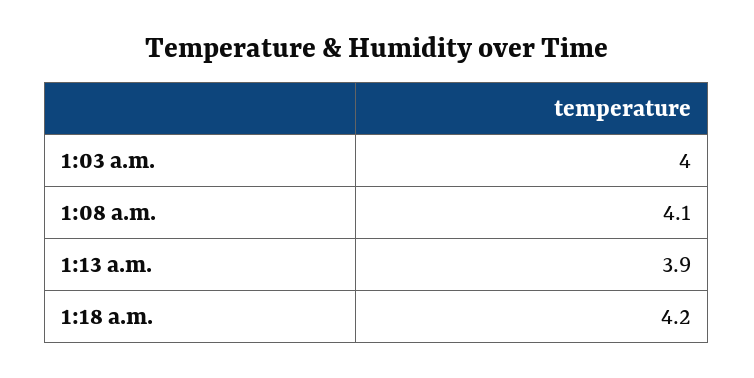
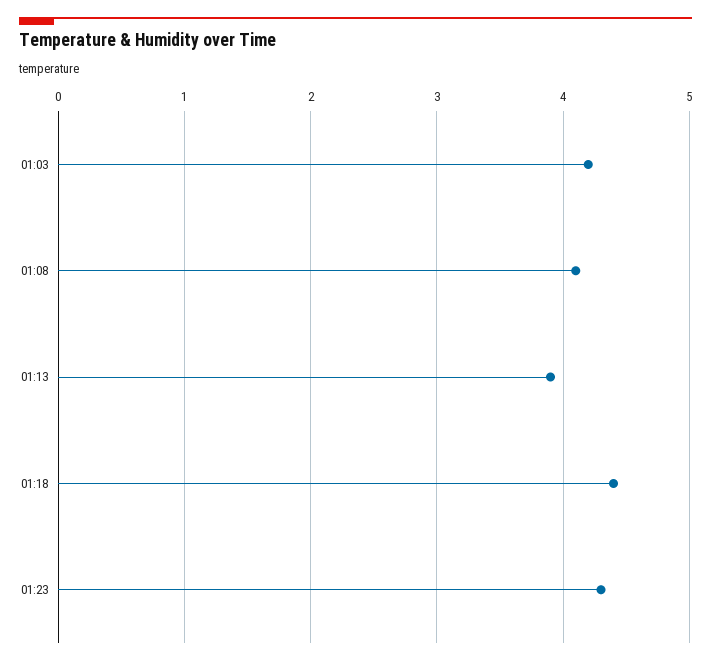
1:03 a.m.: 4 -> 4.2
1:18 a.m.: 4.2 -> 4.4
01:23: none -> 4.3

